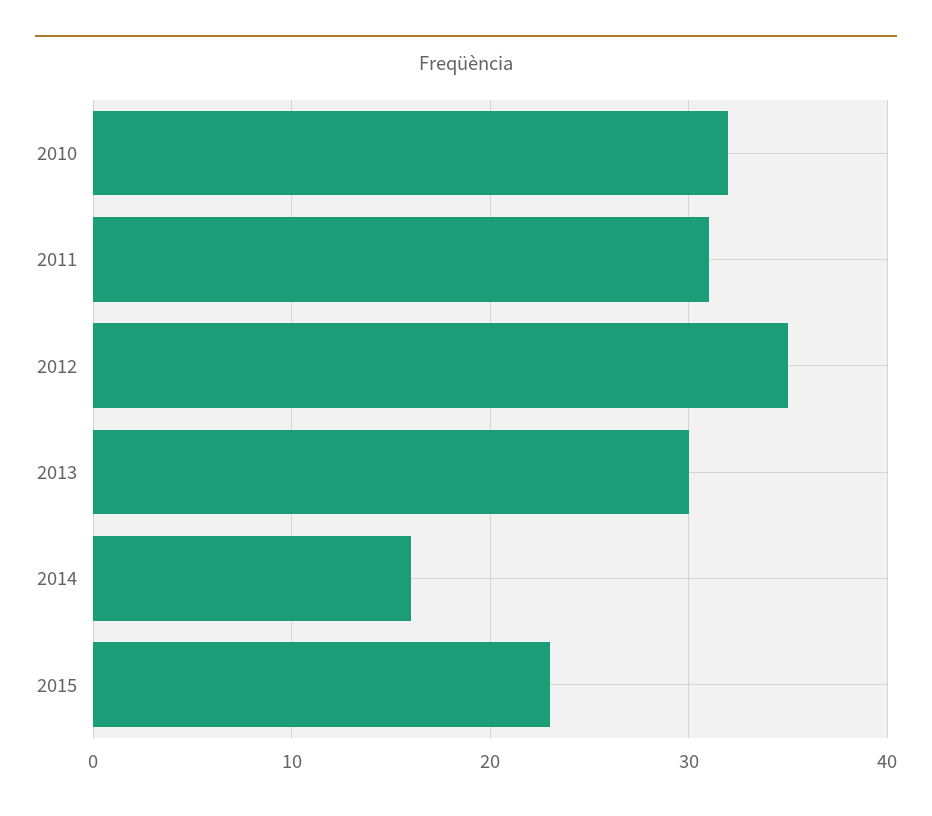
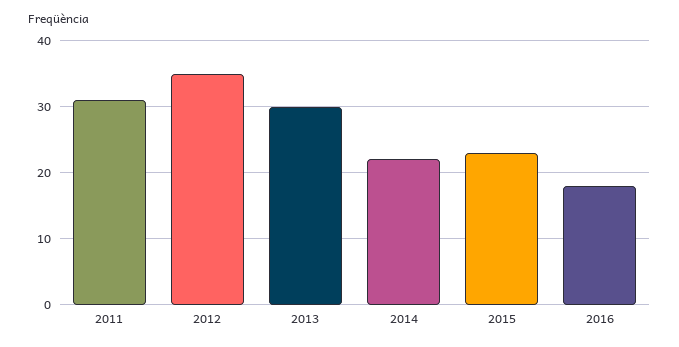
2010: 32 -> none
2014: 16 -> 22
2016: none -> 18

